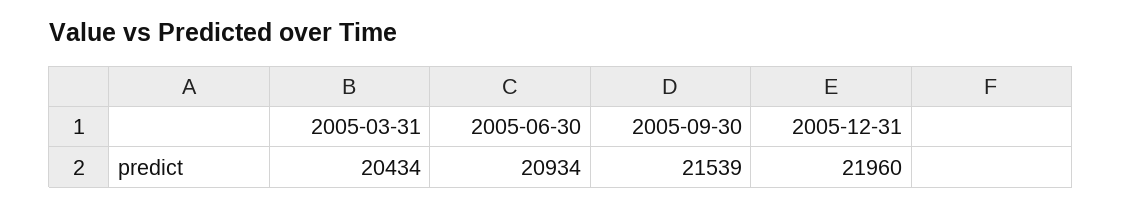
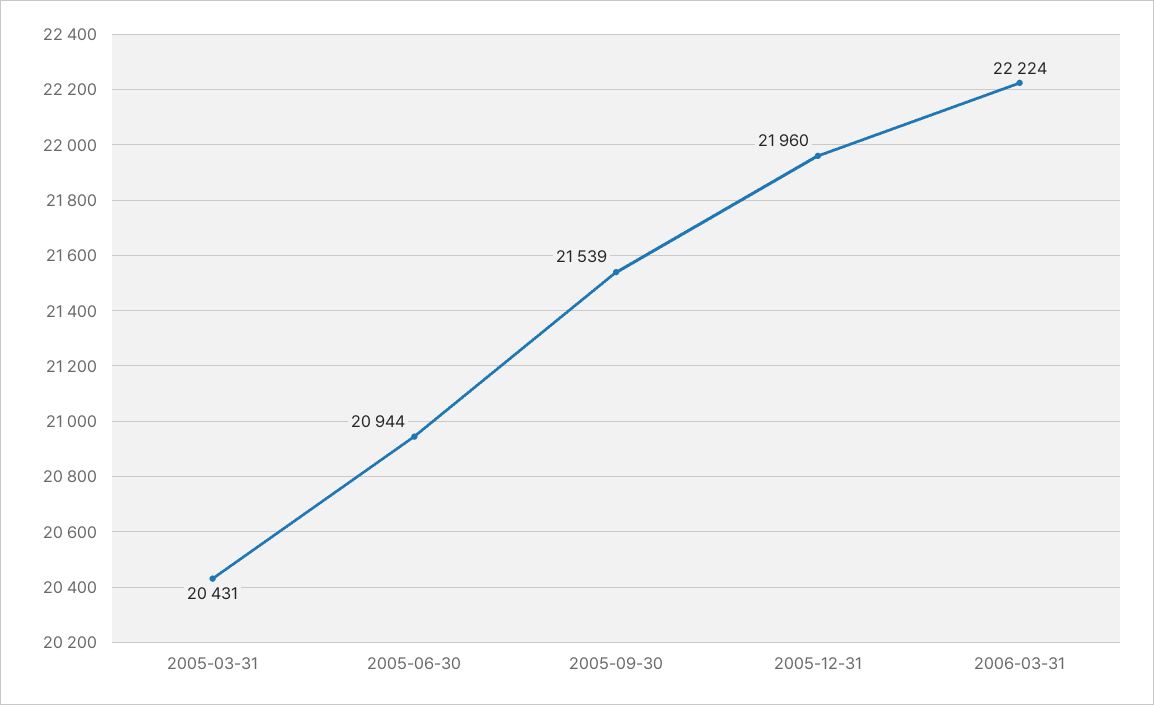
2005-03-31: 20434 -> 20431
2005-06-30: 20934 -> 20944
2006-03-31: none -> 22224

